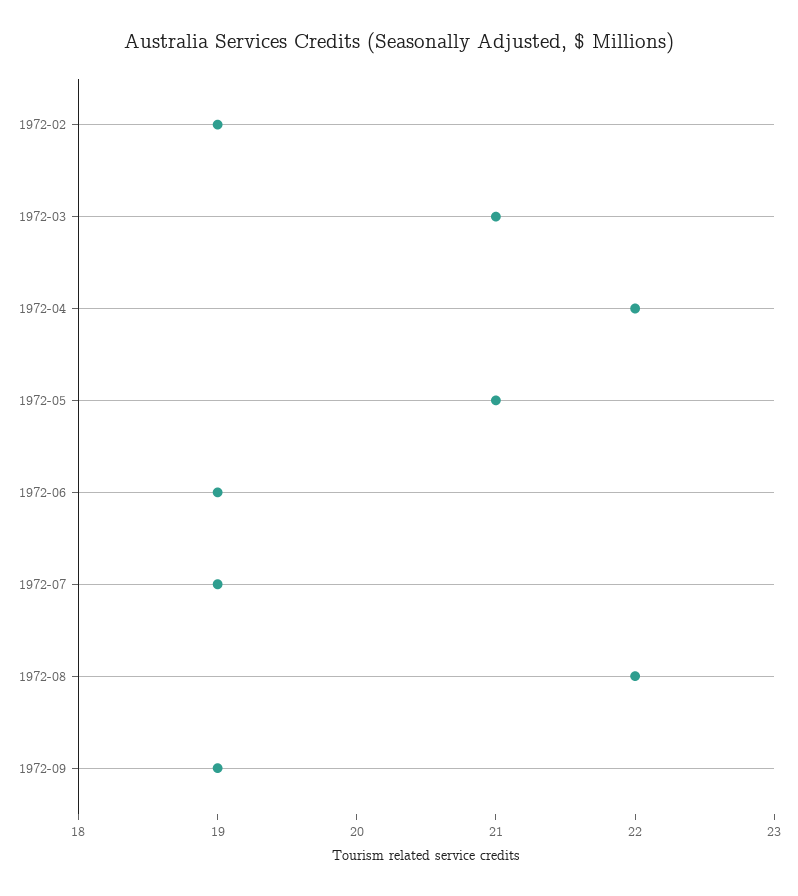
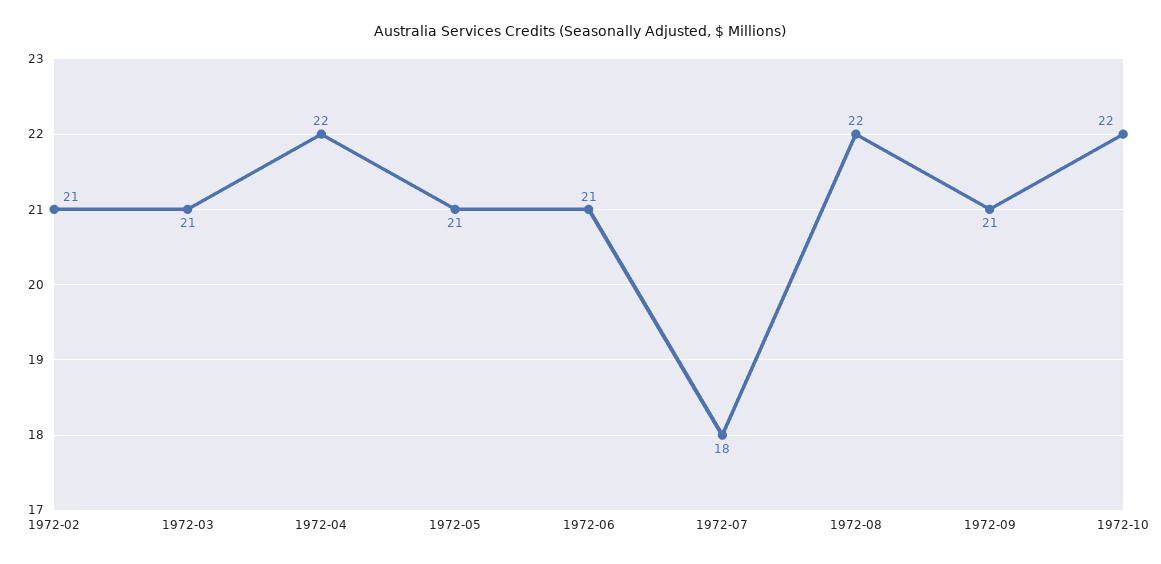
1972-02: 19 -> 21
1972-06: 19 -> 21
1972-07: 19 -> 18
1972-09: 19 -> 21
1972-10: none -> 22

